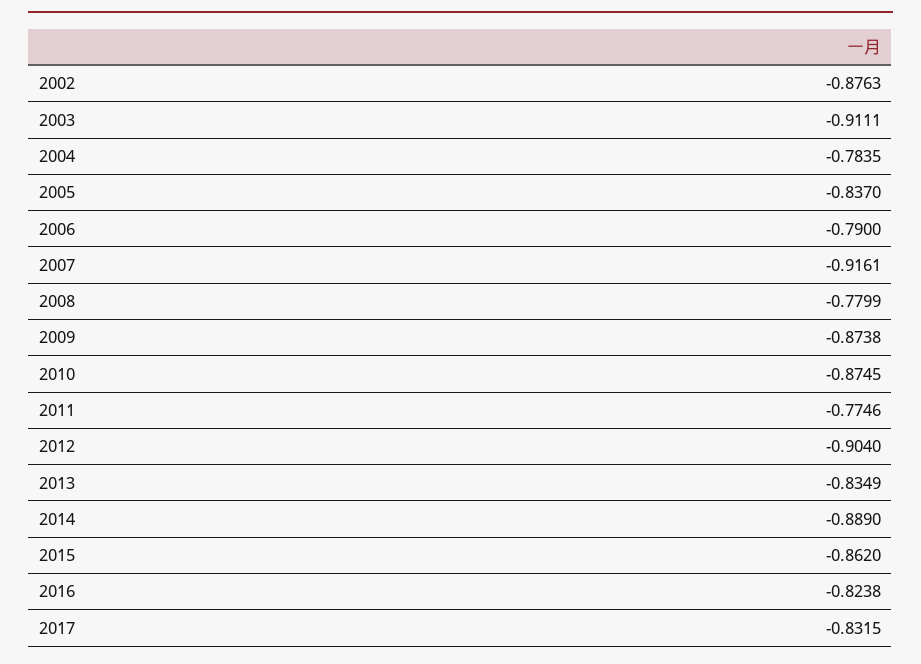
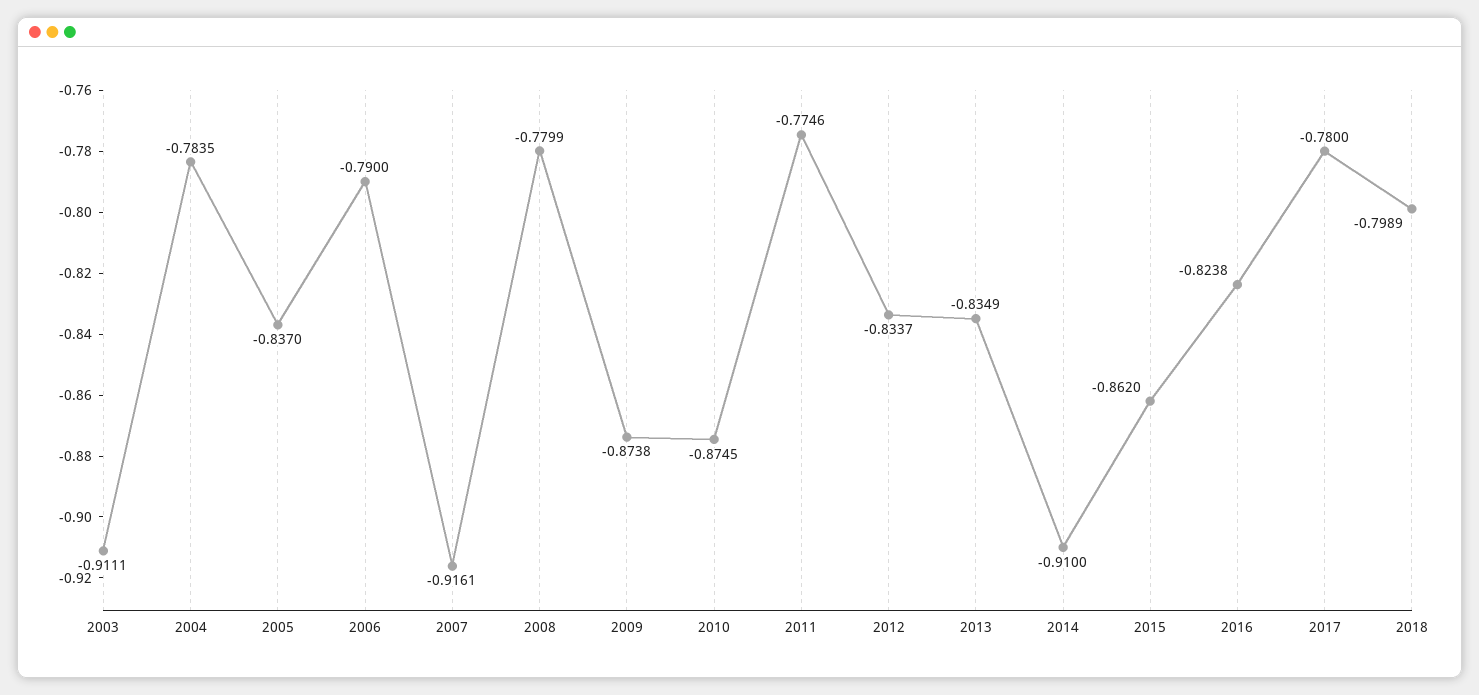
2002: -0.8763 -> none
2012: -0.904 -> -0.8337
2014: -0.889 -> -0.91
2017: -0.8315 -> -0.78
2018: none -> -0.7989

